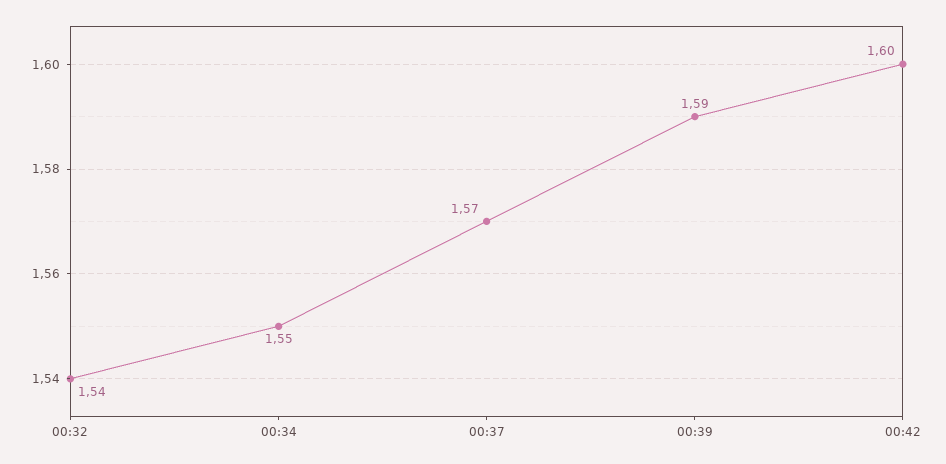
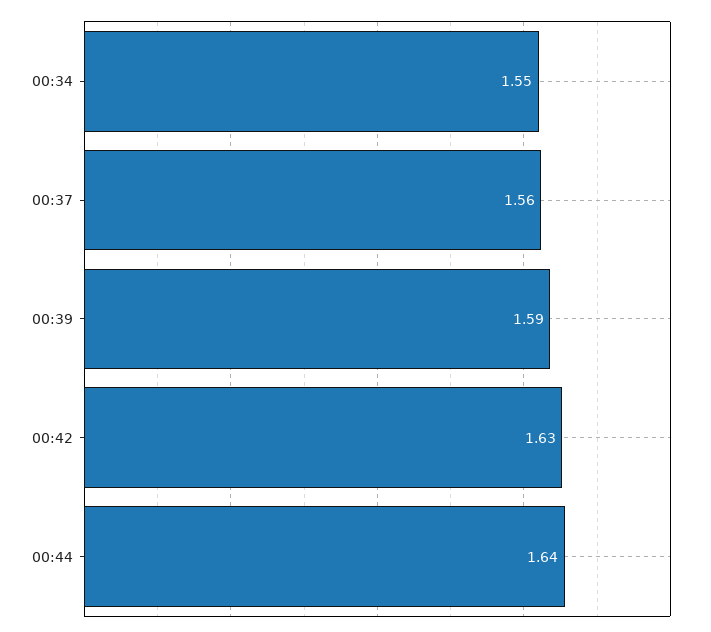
00:32: 1.54 -> none
00:37: 1.57 -> 1.56
00:42: 1.6 -> 1.63
00:44: none -> 1.64

